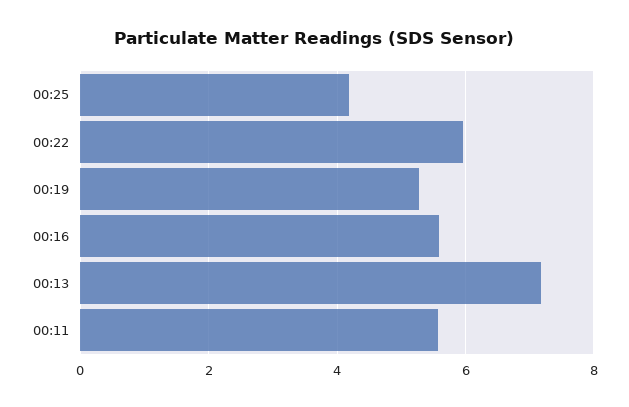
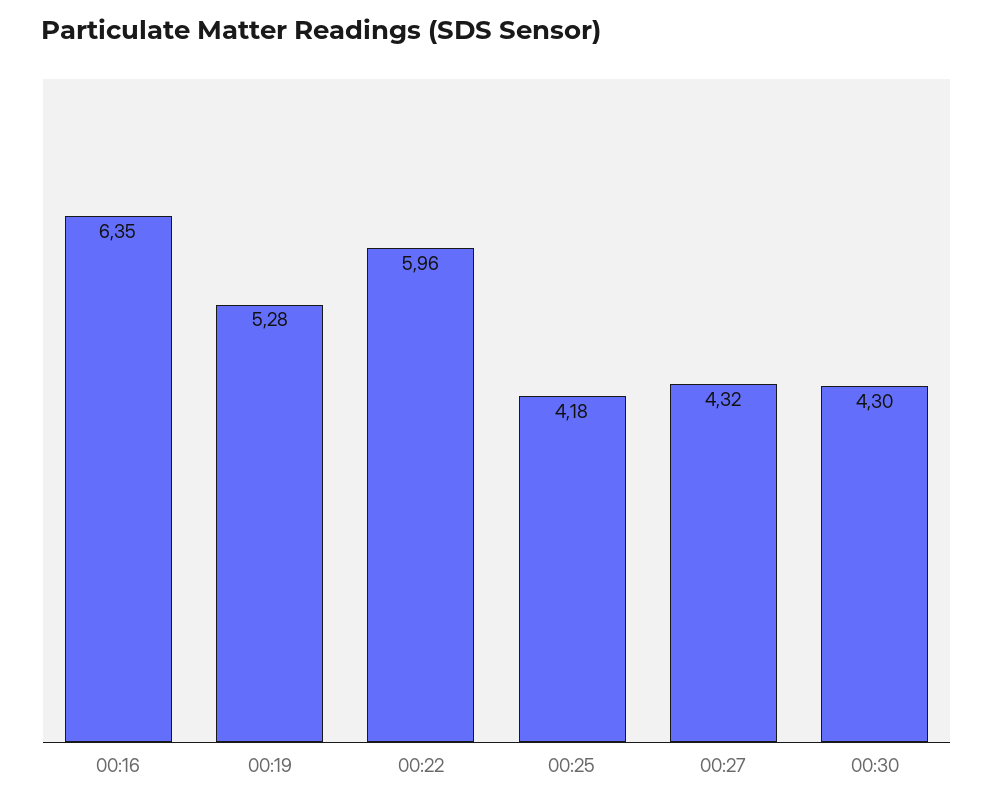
00:16: 5.6 -> 6.35
00:13: 7.2 -> none
00:11: 5.6 -> none
00:27: none -> 4.32
00:30: none -> 4.3

